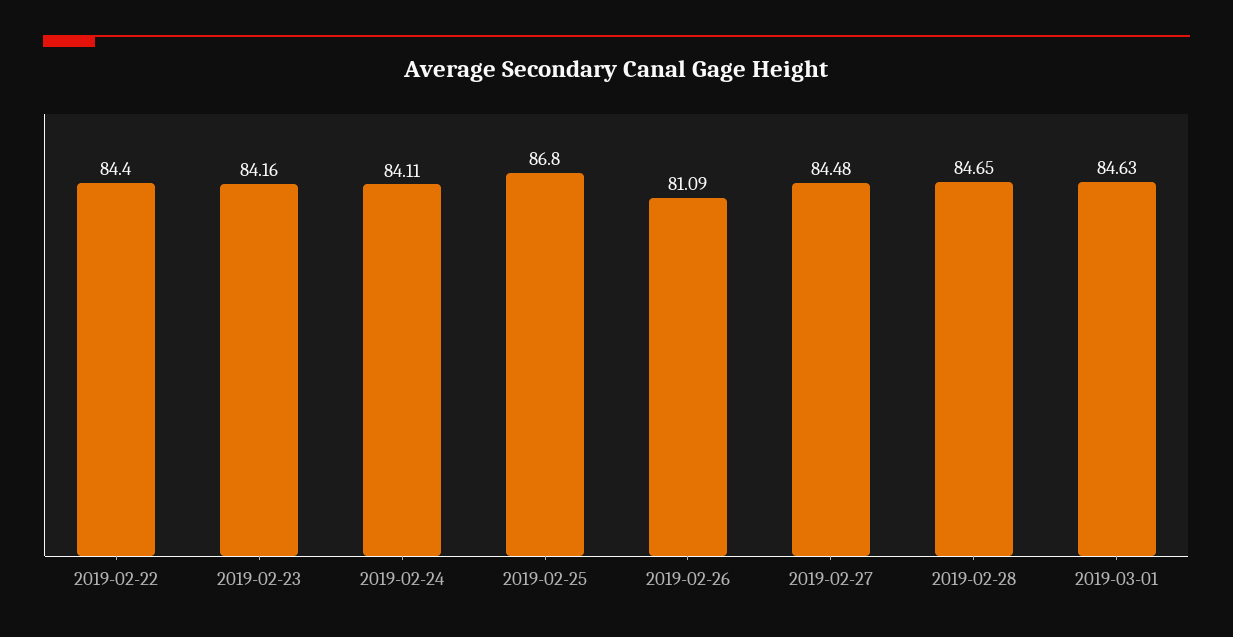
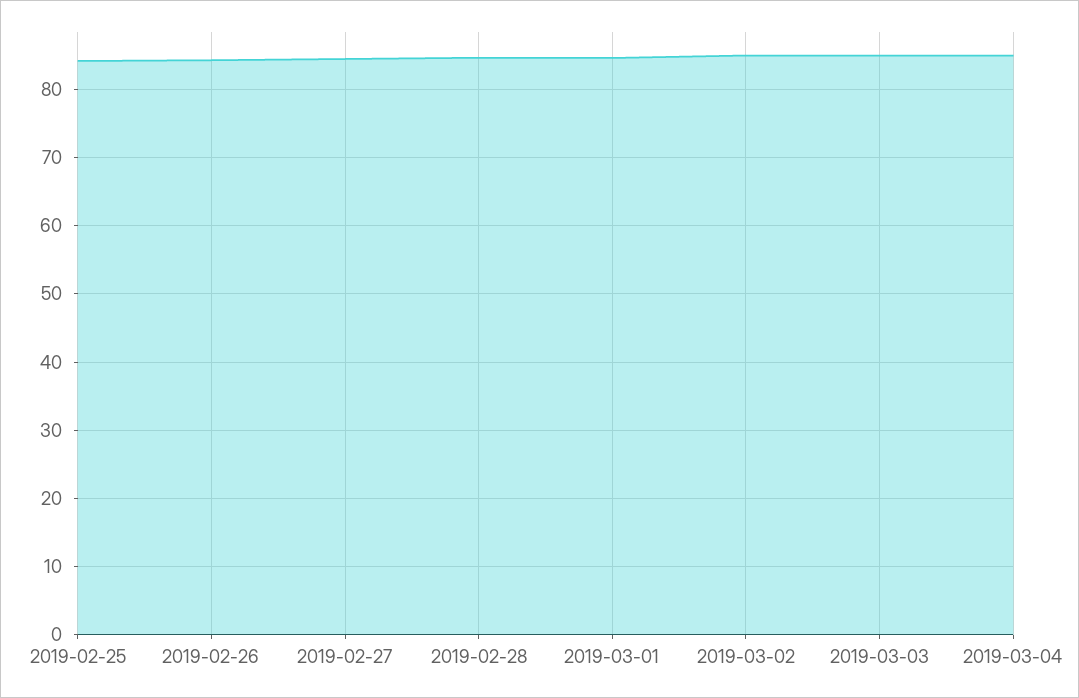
2019-02-22: 84.4 -> none
2019-02-23: 84.16 -> none
2019-02-24: 84.11 -> none
2019-02-25: 86.8 -> 84
2019-02-26: 81.09 -> 84
2019-03-02: none -> 85
2019-03-03: none -> 85
2019-03-04: none -> 85

